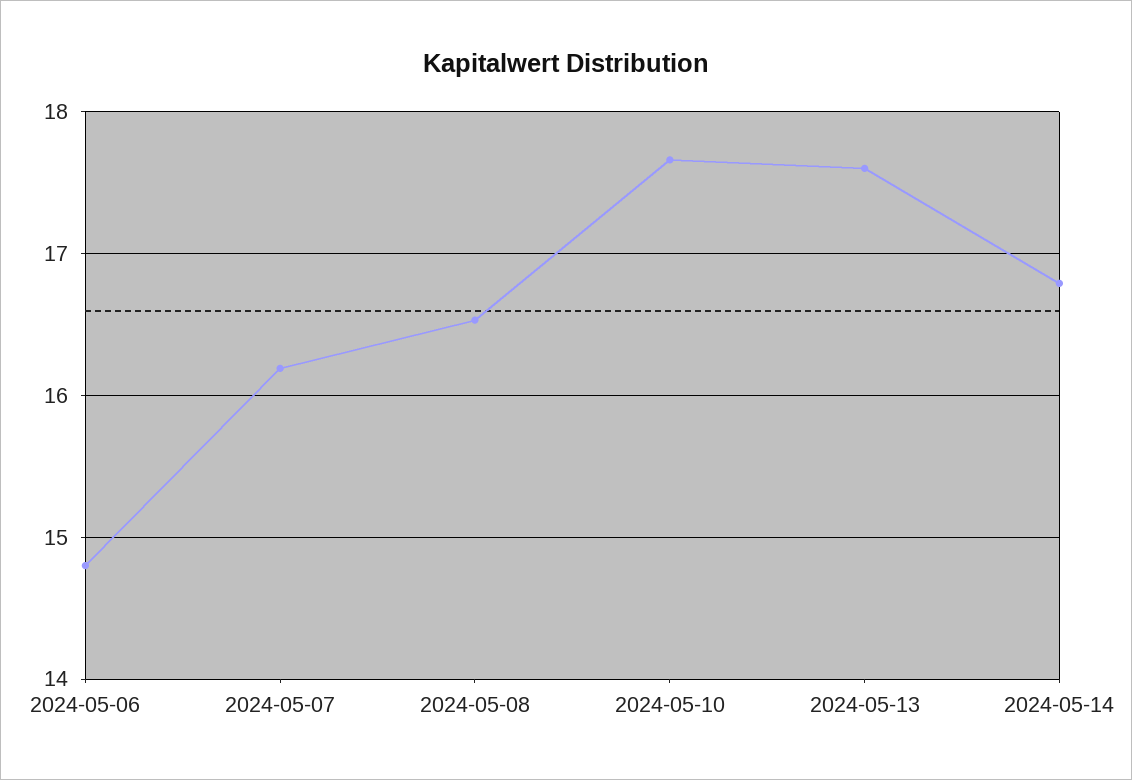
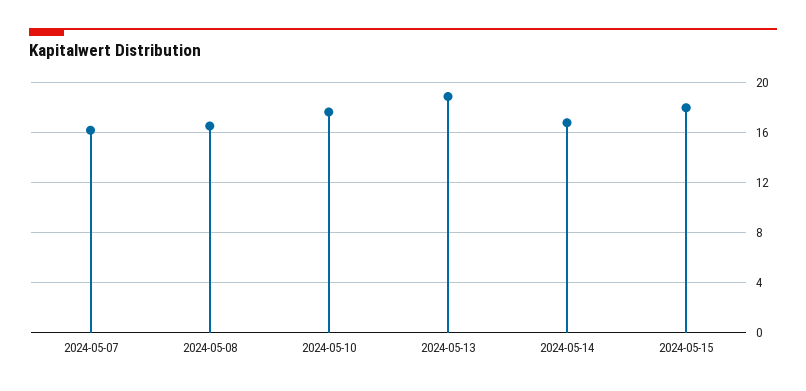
2024-05-06: 14.8 -> none
2024-05-13: 17.6 -> 19
2024-05-15: none -> 18

